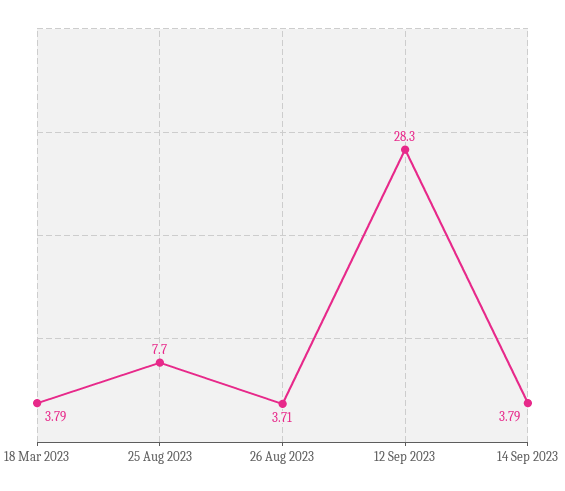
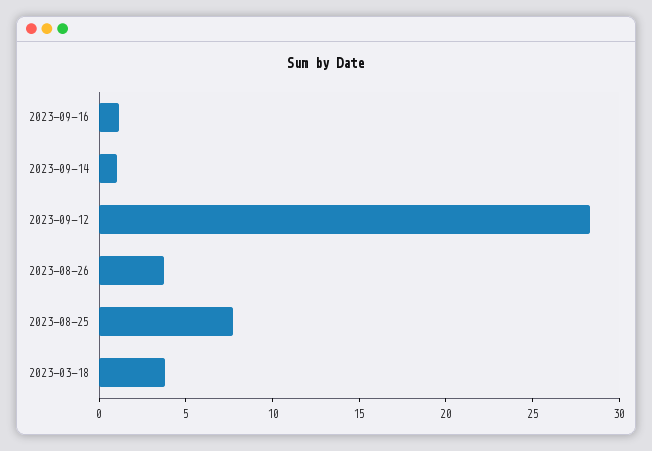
14 Sep 2023: 3.79 -> 1
2023-09-16: none -> 1

